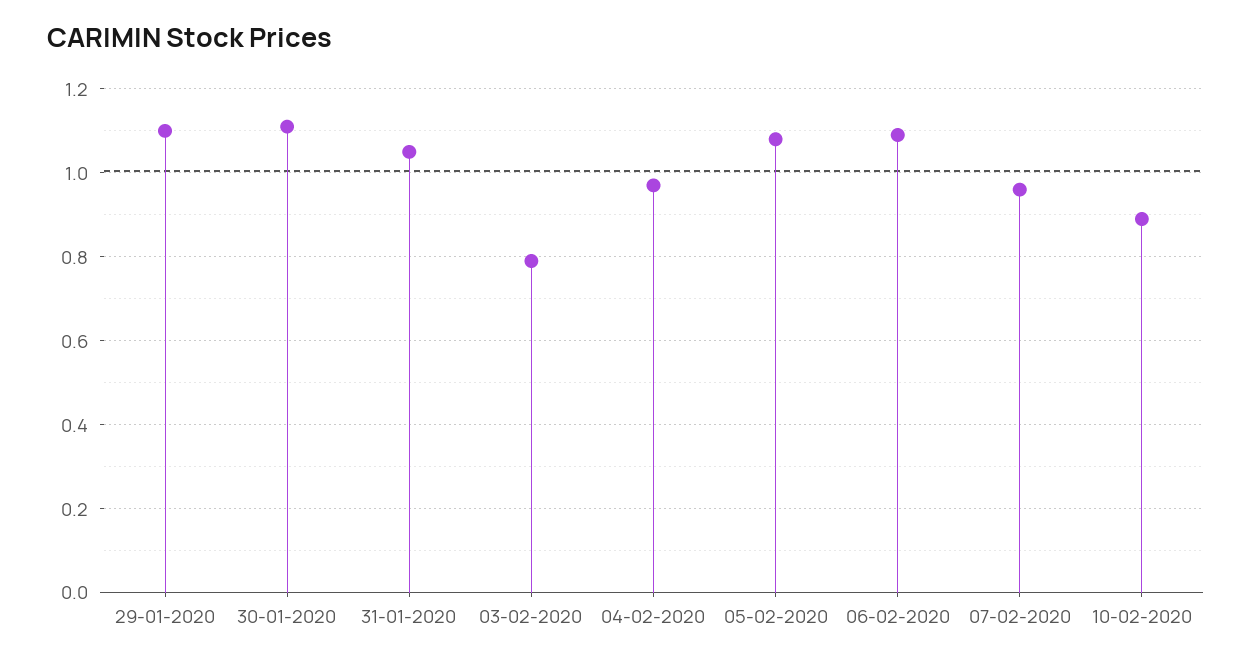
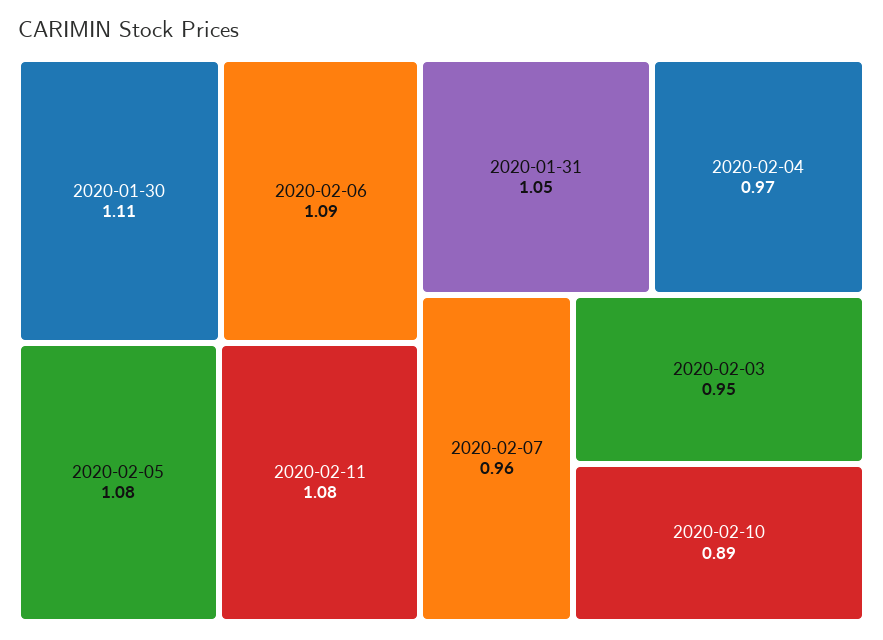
29-01-2020: 1.1 -> none
03-02-2020: 0.8 -> 0.95
2020-02-11: none -> 1.08

